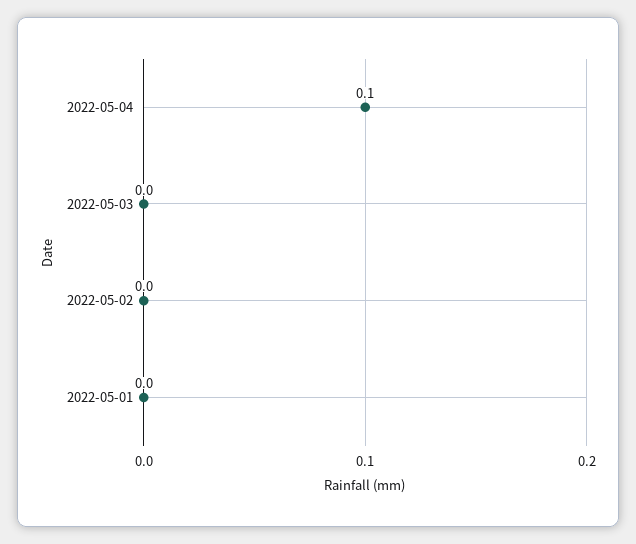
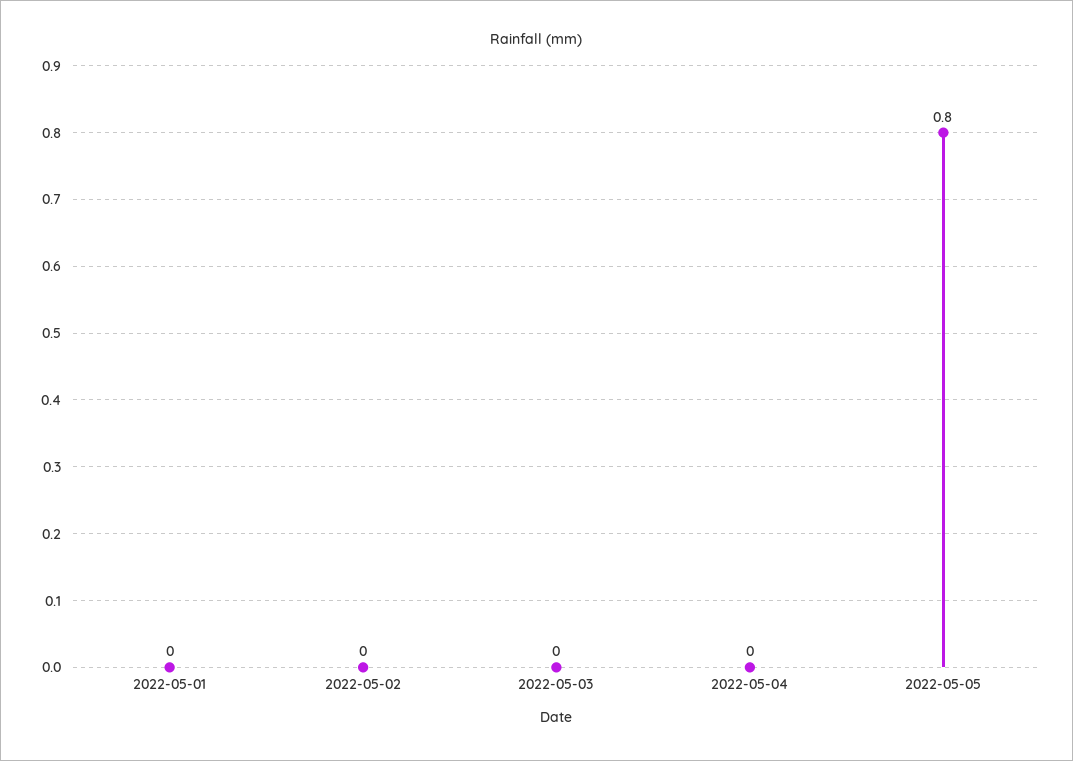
2022-05-04: 0.1 -> 0
2022-05-05: none -> 0.8

